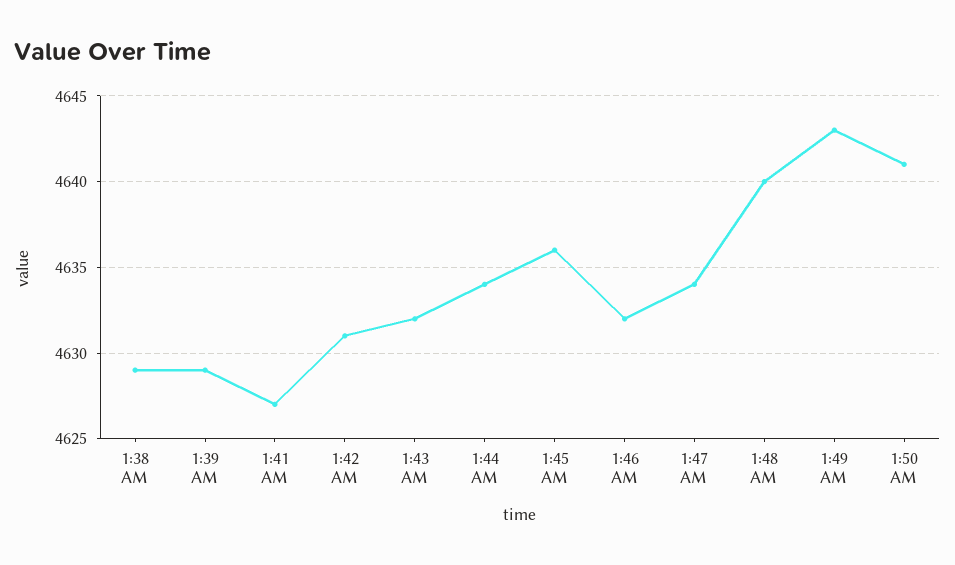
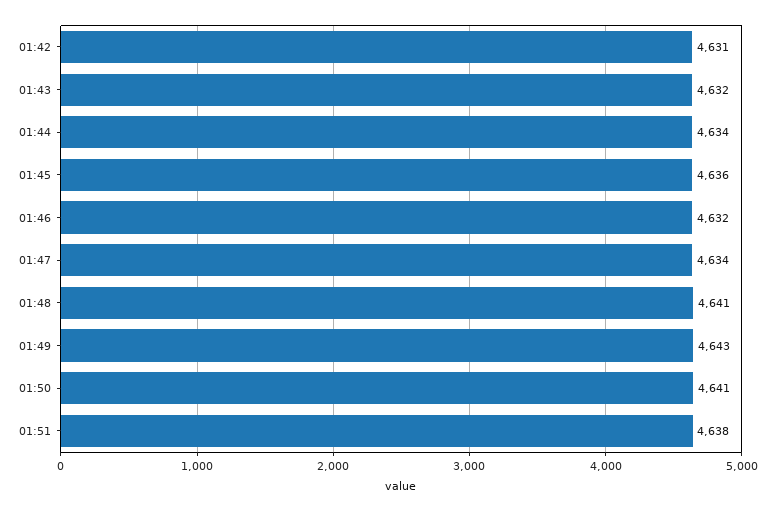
1:38 AM: 4629 -> none
1:39 AM: 4629 -> none
1:41 AM: 4627 -> none
1:48 AM: 4640 -> 4641
01:51: none -> 4638

